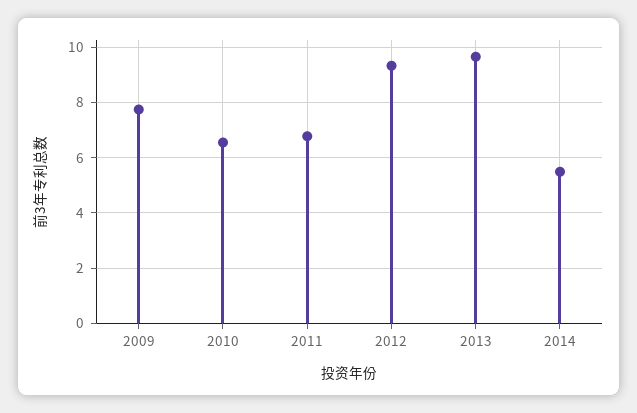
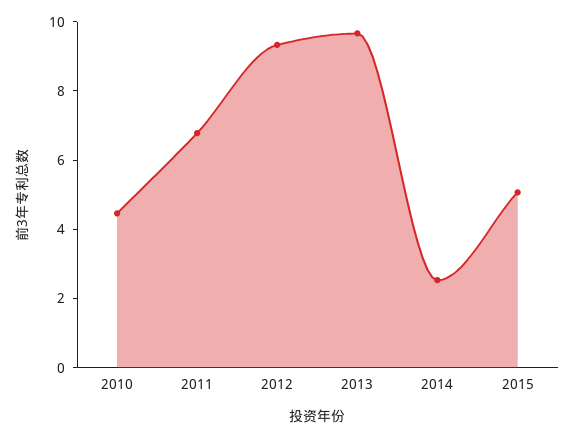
2009: 7.75 -> none
2010: 6.5 -> 4.5
2014: 5.5 -> 2.5
2015: none -> 5

